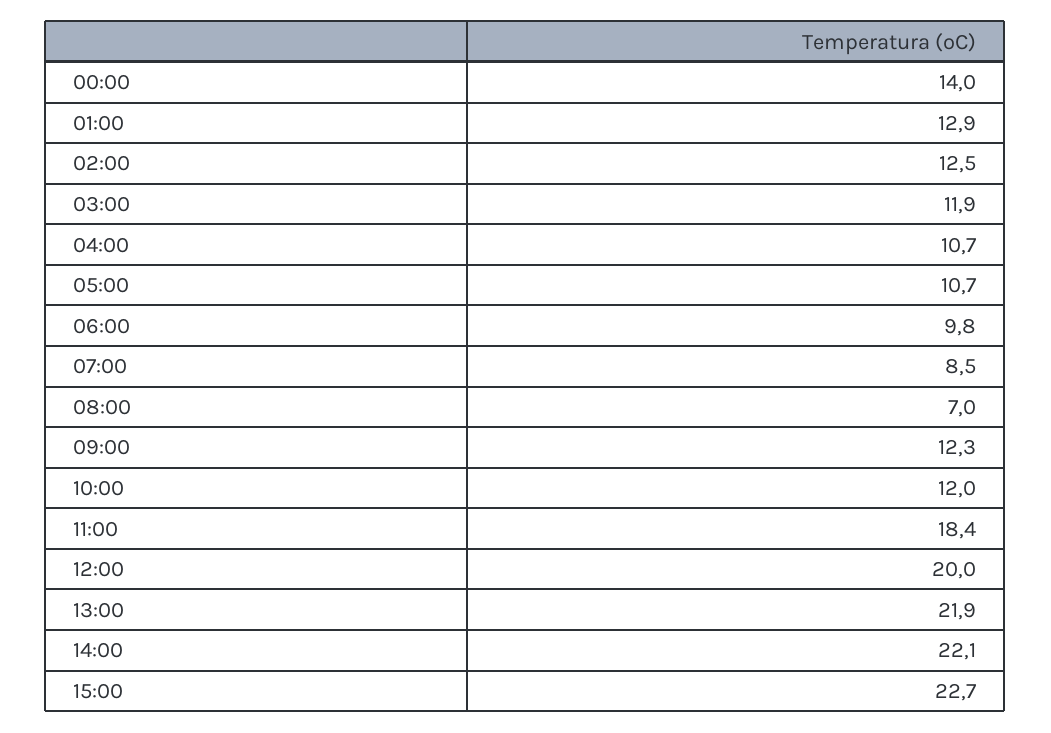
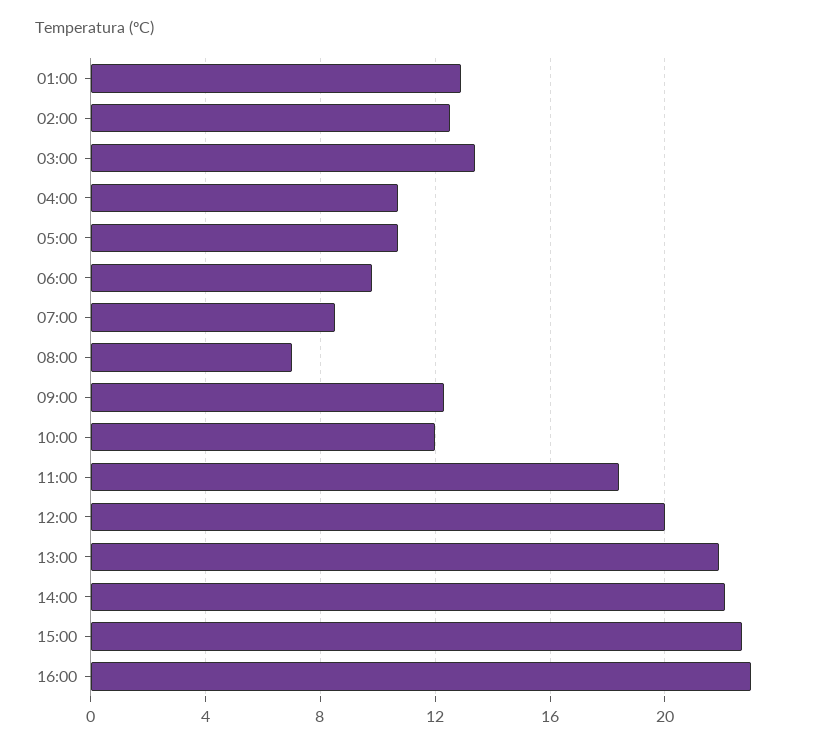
00:00: 14 -> none
03:00: 11.9 -> 13.5
16:00: none -> 23

